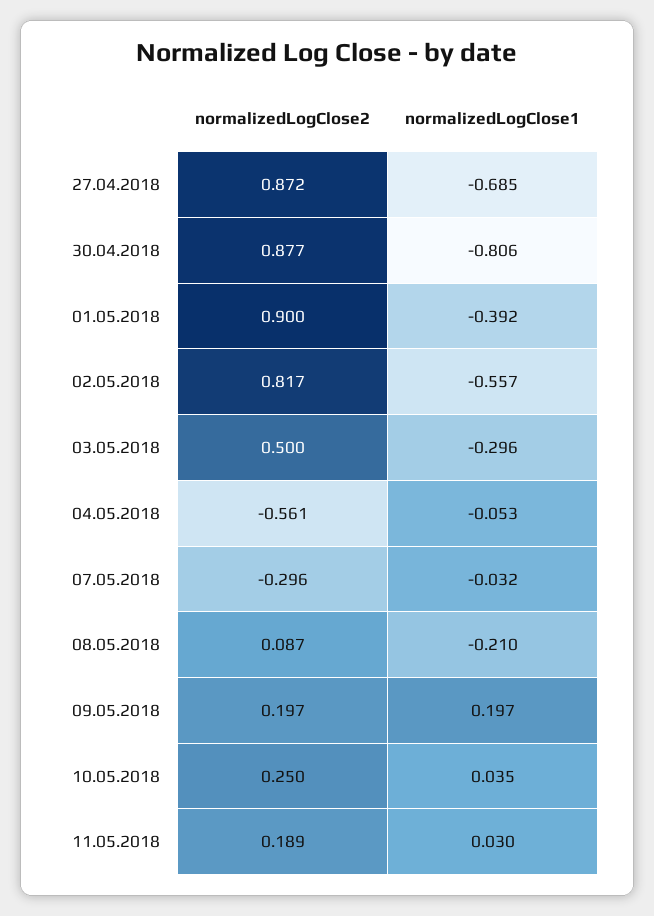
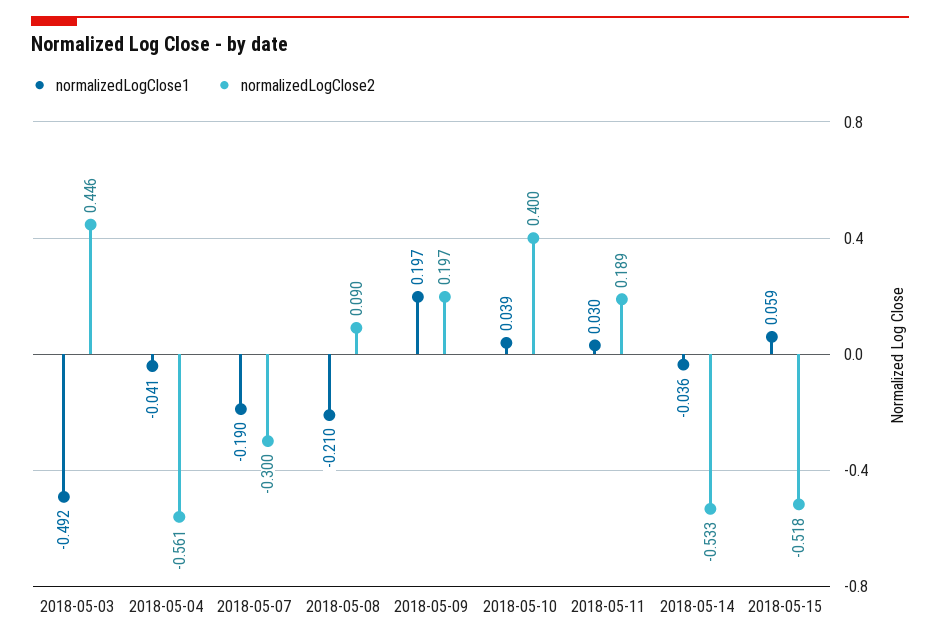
normalizedLogClose2, 27.04.2018: 0.872 -> none
normalizedLogClose1, 27.04.2018: -0.685 -> none
normalizedLogClose2, 30.04.2018: 0.877 -> none
normalizedLogClose1, 30.04.2018: -0.806 -> none
normalizedLogClose2, 01.05.2018: 0.9 -> none
normalizedLogClose1, 01.05.2018: -0.392 -> none
normalizedLogClose2, 02.05.2018: 0.817 -> none
normalizedLogClose1, 02.05.2018: -0.557 -> none
normalizedLogClose2, 03.05.2018: 0.5 -> 0.446
normalizedLogClose1, 03.05.2018: -0.296 -> -0.492
normalizedLogClose1, 04.05.2018: -0.053 -> -0.041
normalizedLogClose2, 07.05.2018: -0.296 -> -0.3
normalizedLogClose1, 07.05.2018: -0.032 -> -0.19
normalizedLogClose2, 08.05.2018: 0.087 -> 0.09
normalizedLogClose2, 10.05.2018: 0.25 -> 0.4
normalizedLogClose1, 10.05.2018: 0.035 -> 0.039
normalizedLogClose1, 2018-05-14: none -> -0.036
normalizedLogClose2, 2018-05-14: none -> -0.533
normalizedLogClose1, 2018-05-15: none -> 0.059
normalizedLogClose2, 2018-05-15: none -> -0.518

